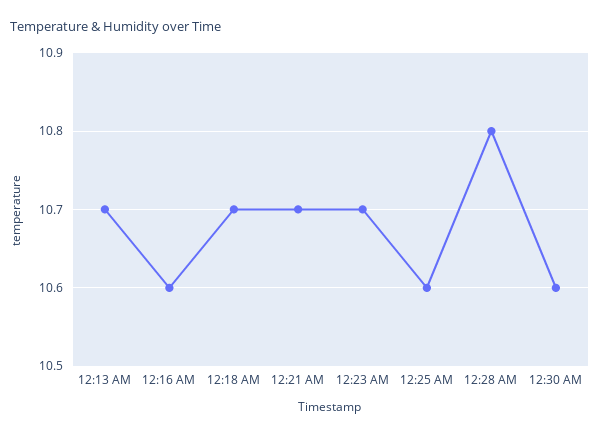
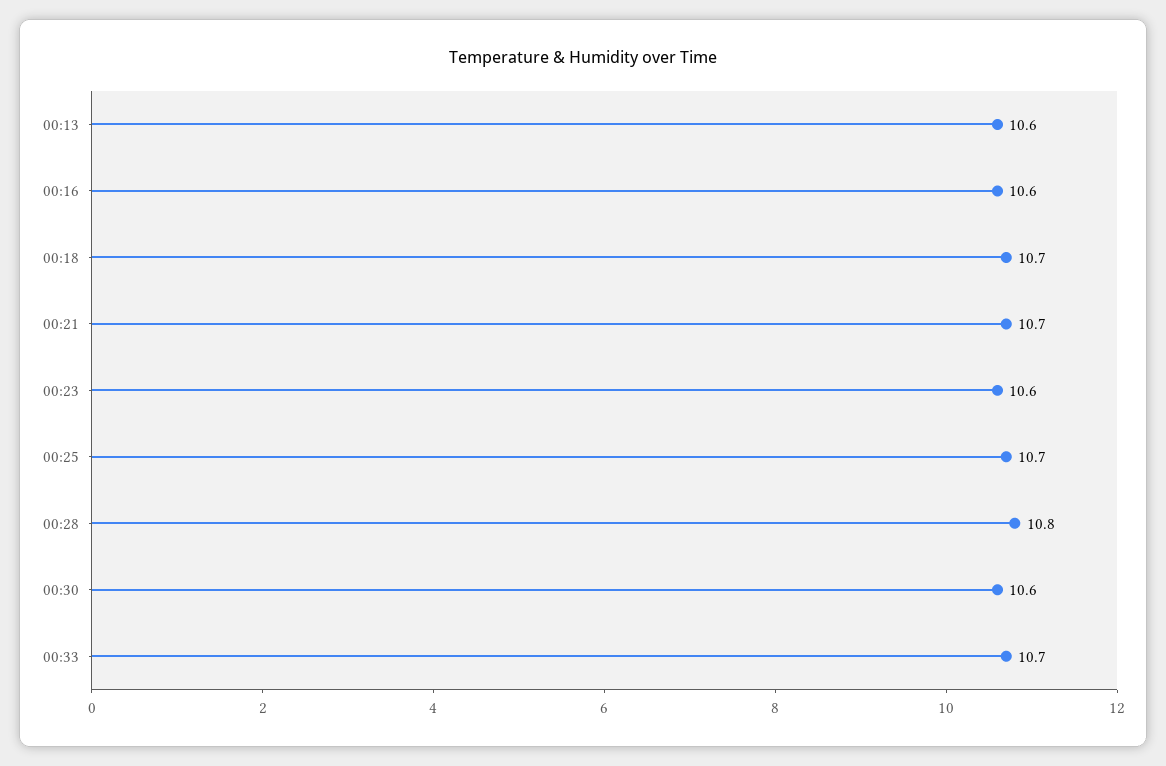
12:13 AM: 10.7 -> 10.6
12:23 AM: 10.7 -> 10.6
12:25 AM: 10.6 -> 10.7
00:33: none -> 10.7

